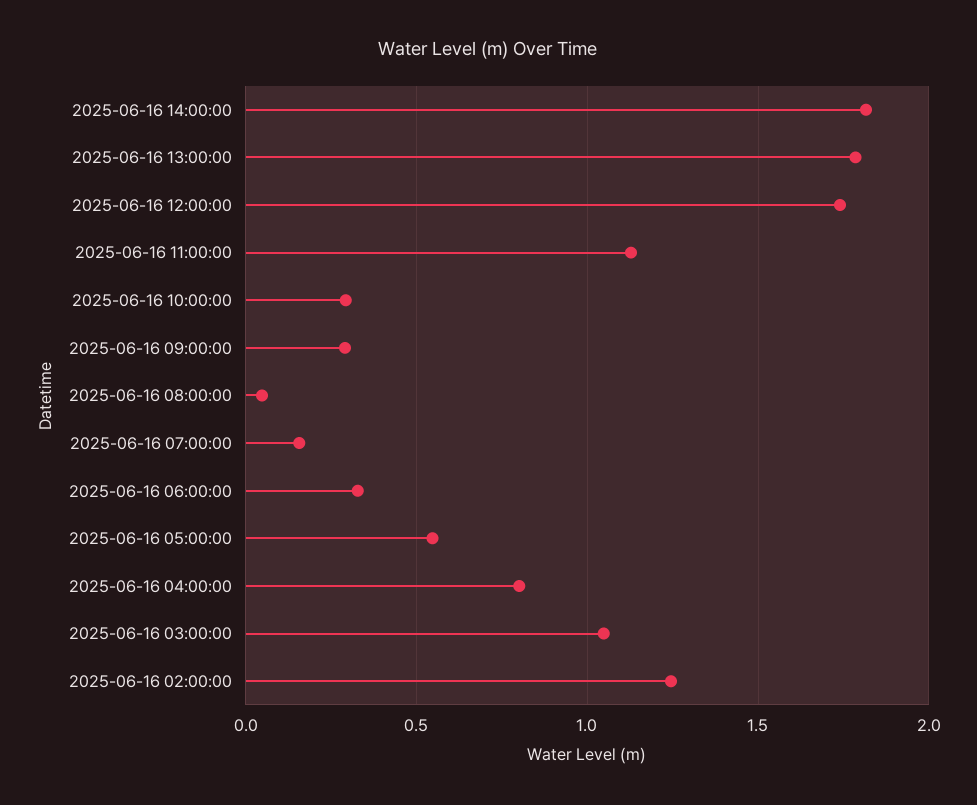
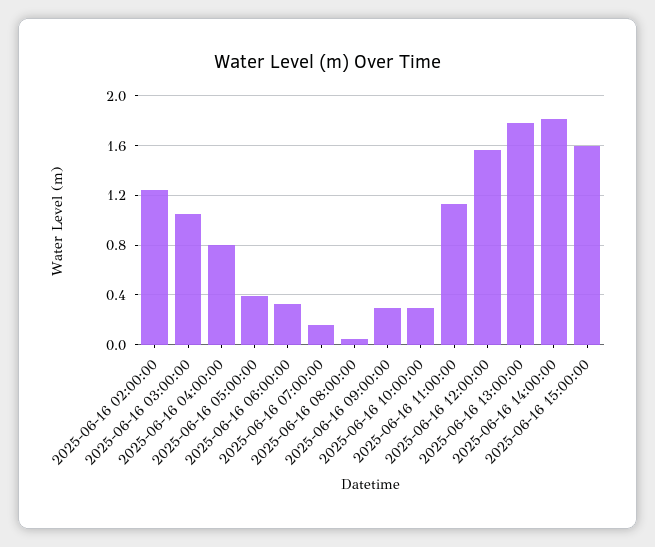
2025-06-16 12:00:00: 1.75 -> 1.55
2025-06-16 05:00:00: 0.55 -> 0.4
2025-06-16 15:00:00: none -> 1.6

